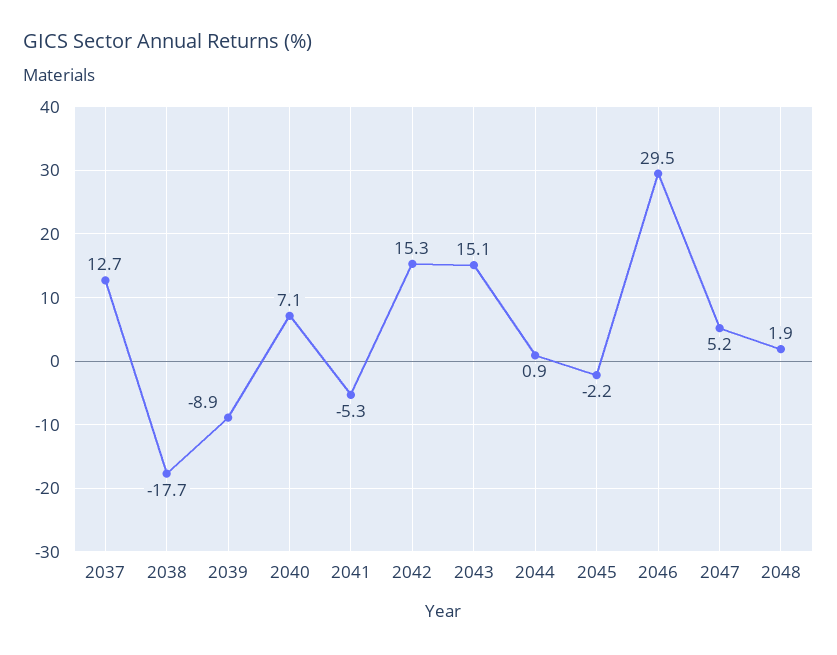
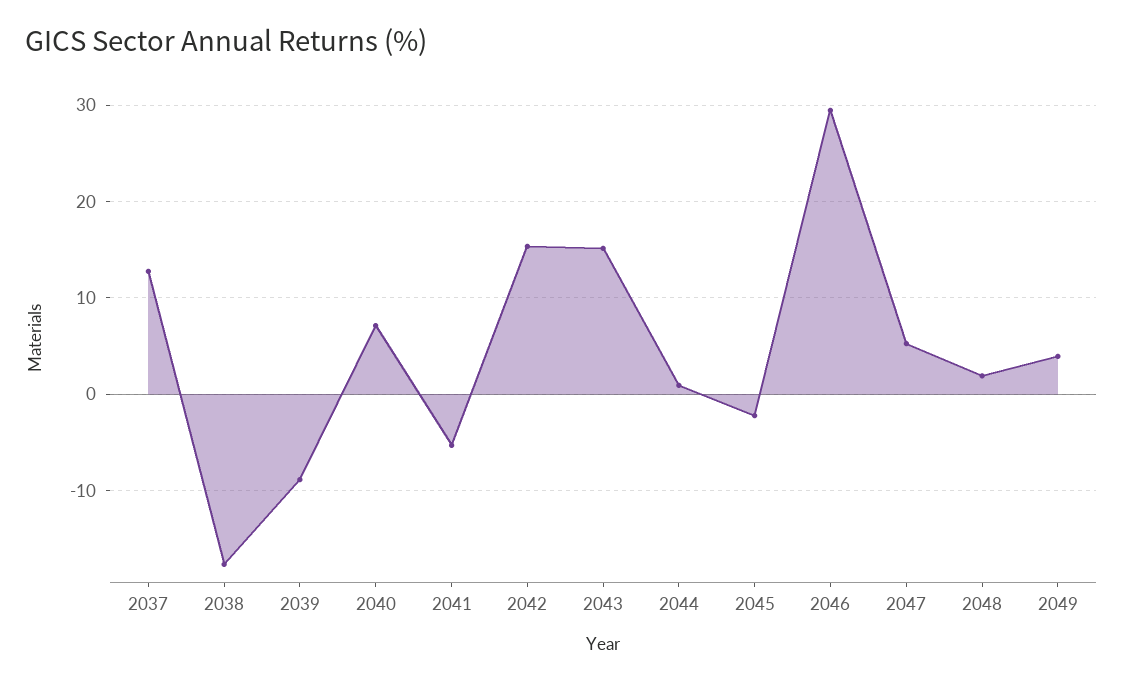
2049: none -> 4

